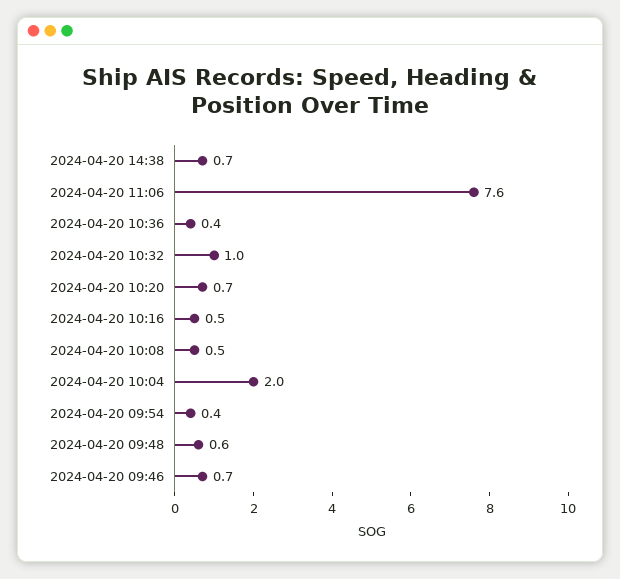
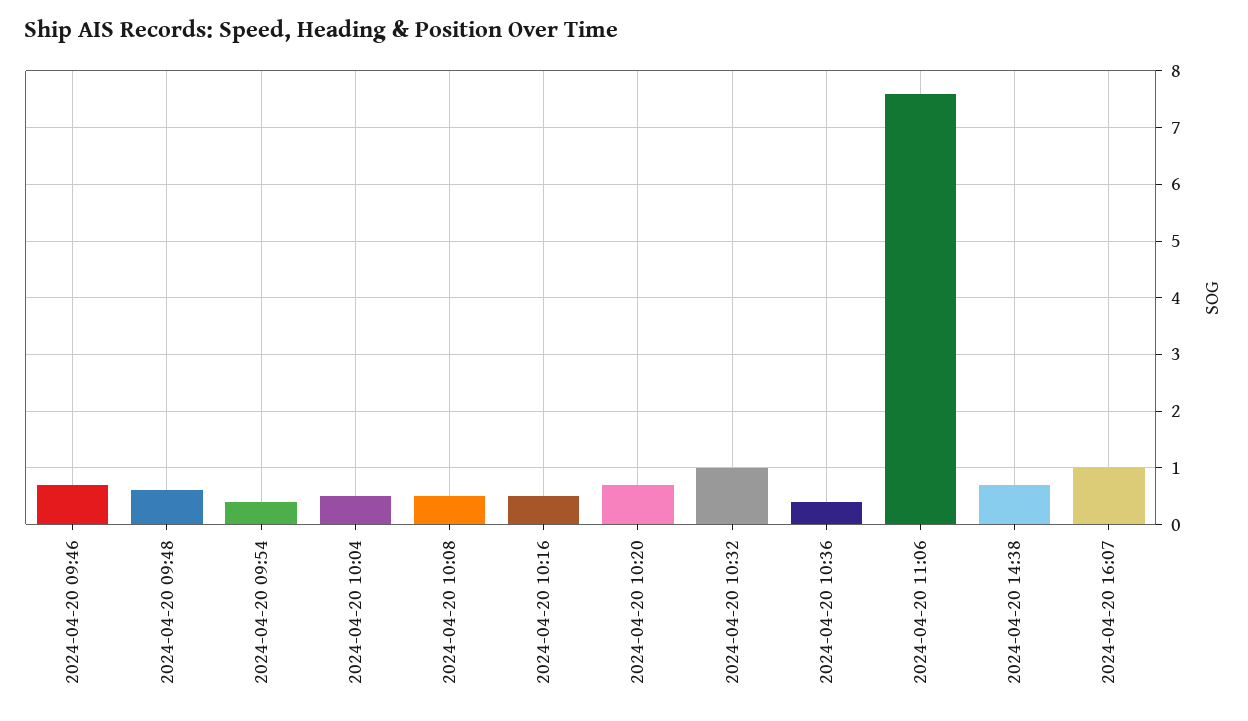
2024-04-20 10:04: 2 -> 0.5
2024-04-20 16:07: none -> 1

